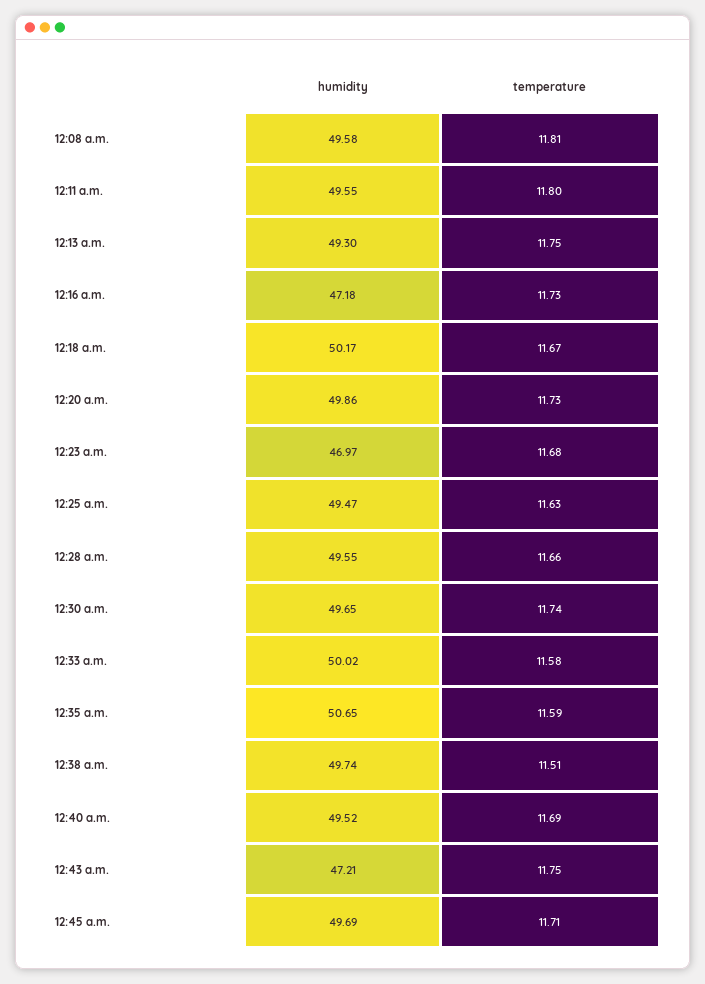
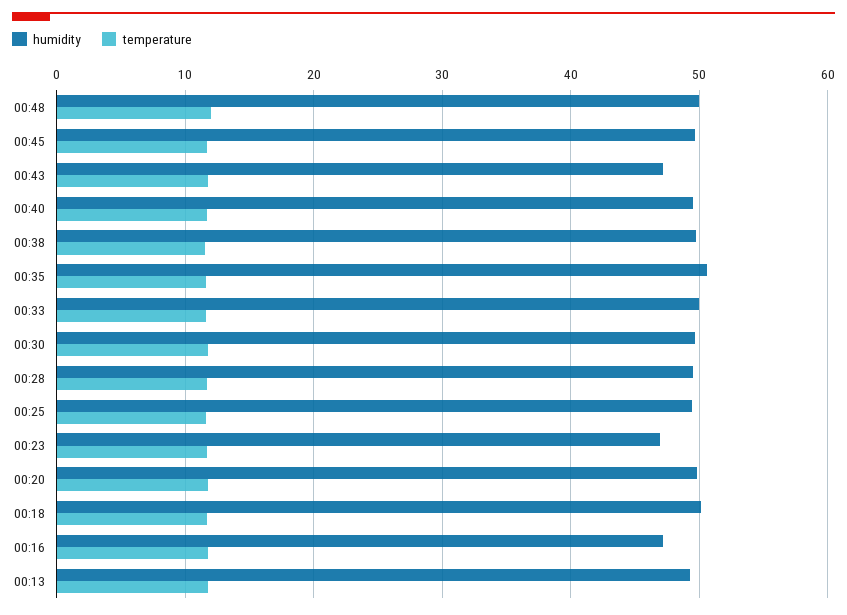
humidity, 12:08 a.m.: 49.58 -> none
temperature, 12:08 a.m.: 11.81 -> none
humidity, 12:11 a.m.: 49.55 -> none
temperature, 12:11 a.m.: 11.8 -> none
humidity, 00:48: none -> 50
temperature, 00:48: none -> 12

